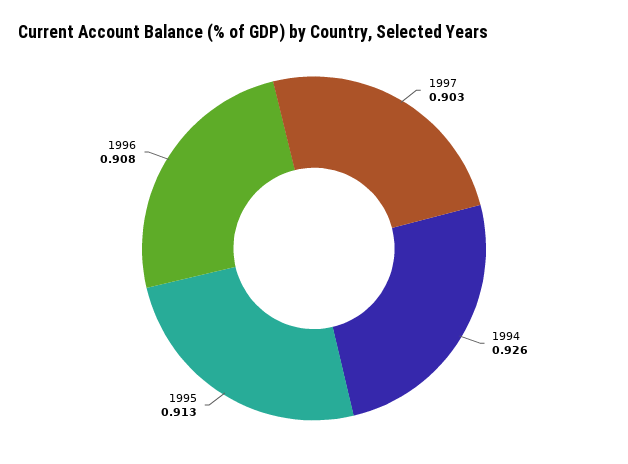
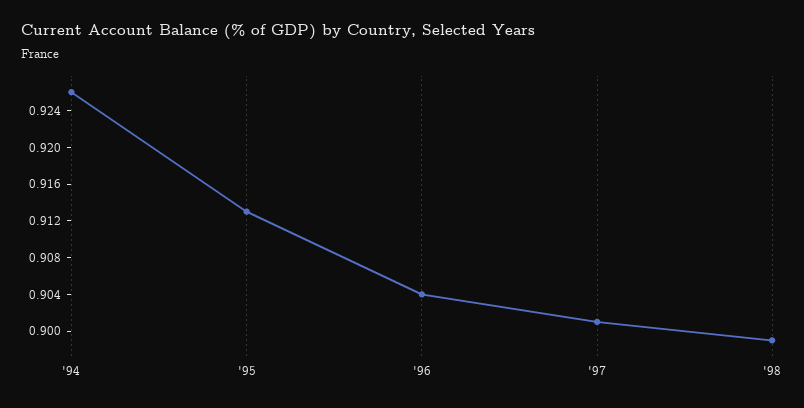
1997: 0.903 -> 0.901
1996: 0.908 -> 0.904
'98: none -> 0.899

